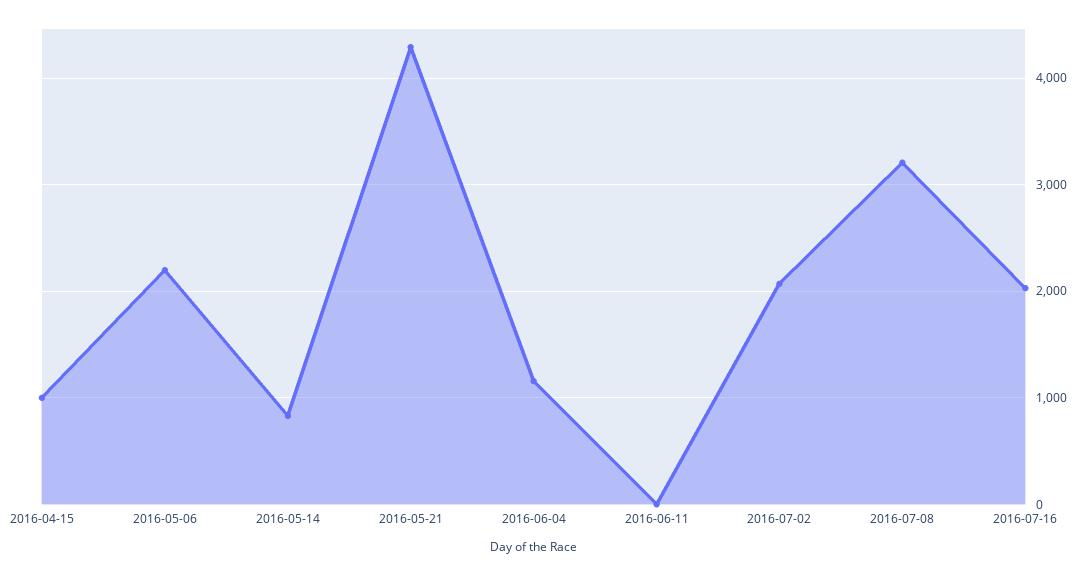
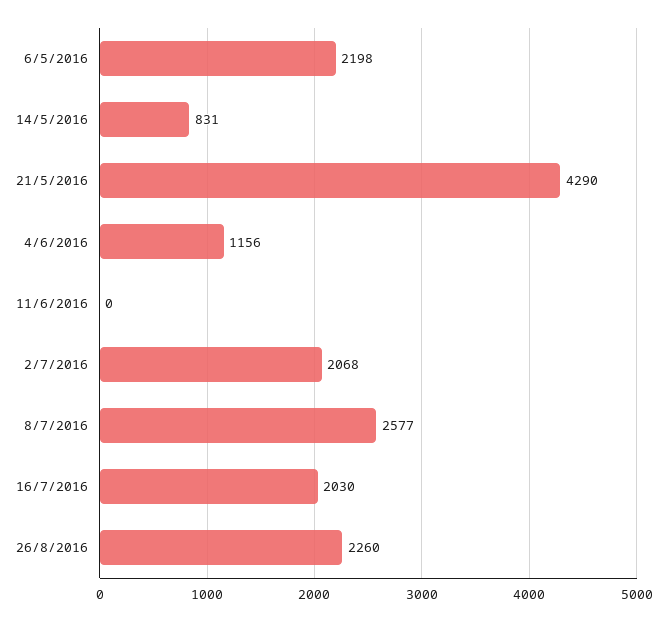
2016-04-15: 1000 -> none
2016-07-08: 3200 -> 2577
26/8/2016: none -> 2260

